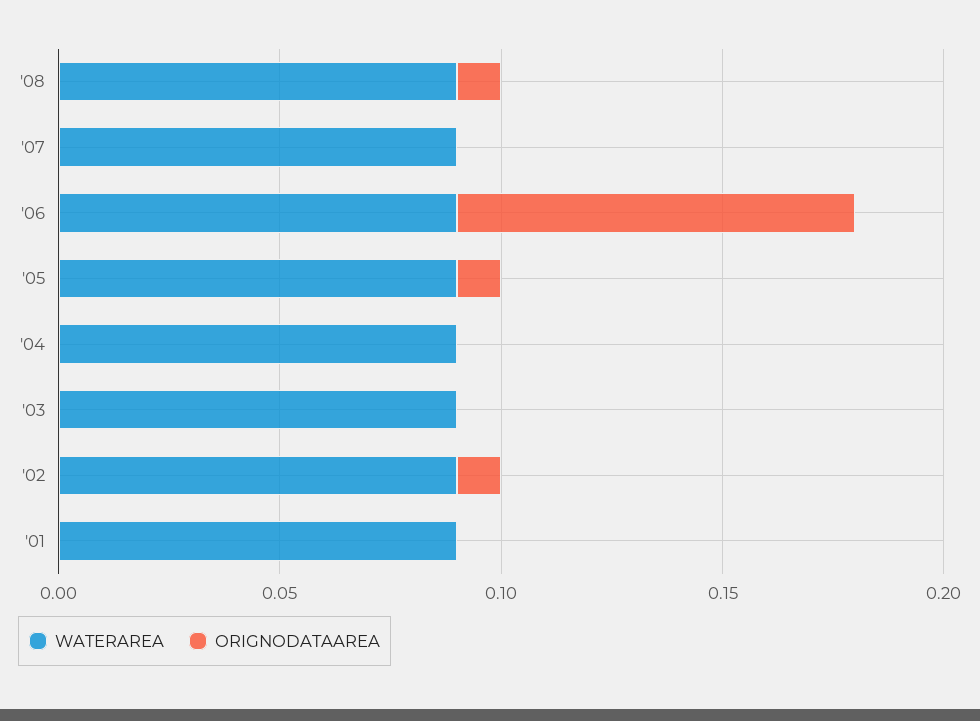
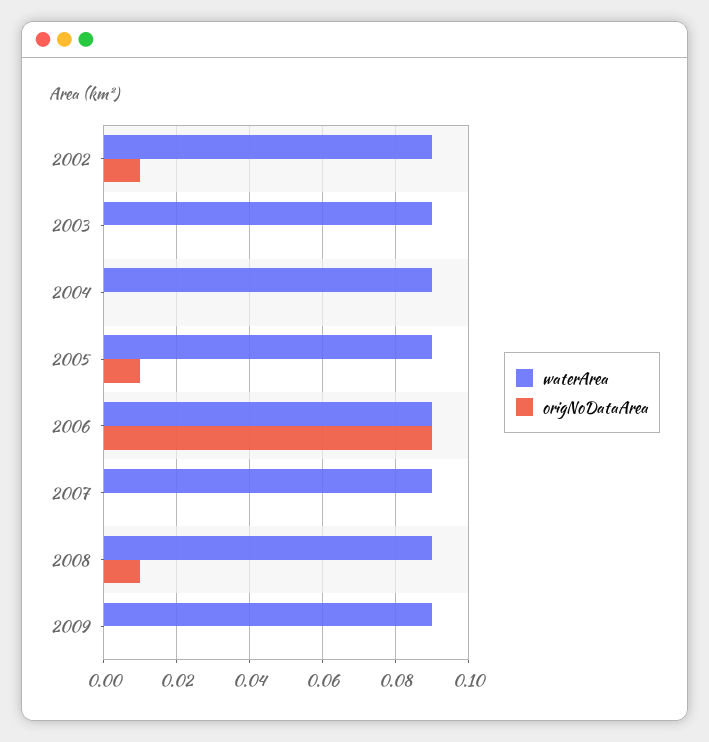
WATERAREA, '01: 0.09 -> none
ORIGNODATAAREA, '01: 0 -> none
WATERAREA, 2009: none -> 0.09
ORIGNODATAAREA, 2009: none -> 0

